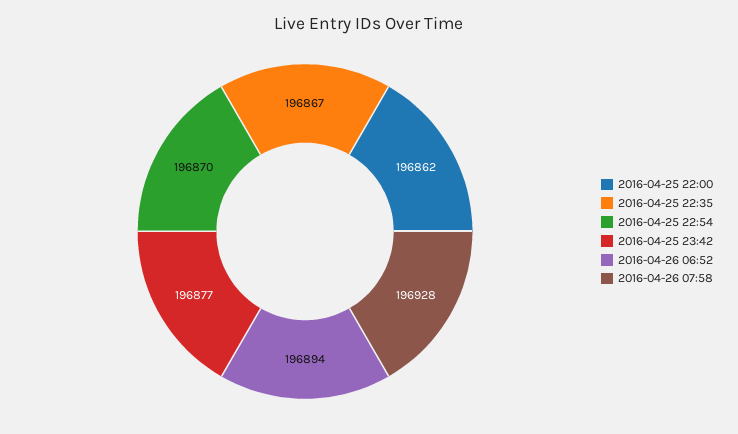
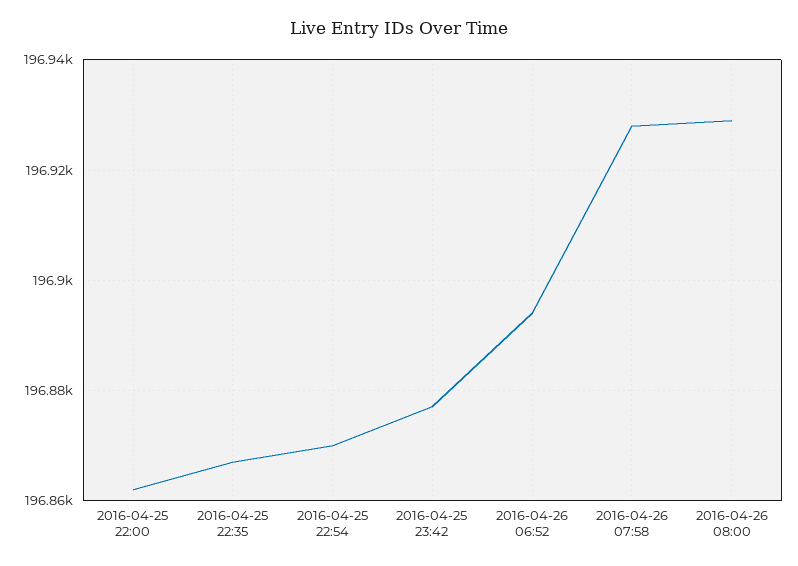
2016-04-26 08:00: none -> 196930

